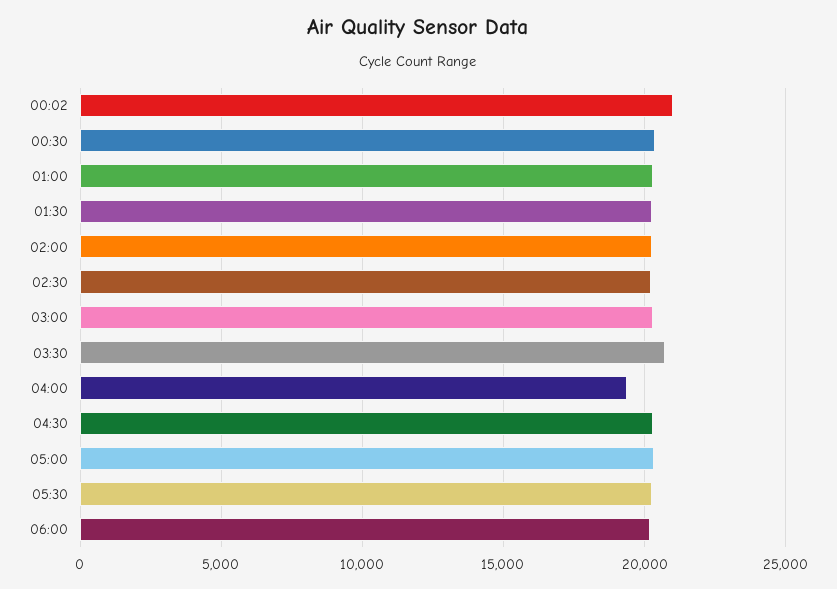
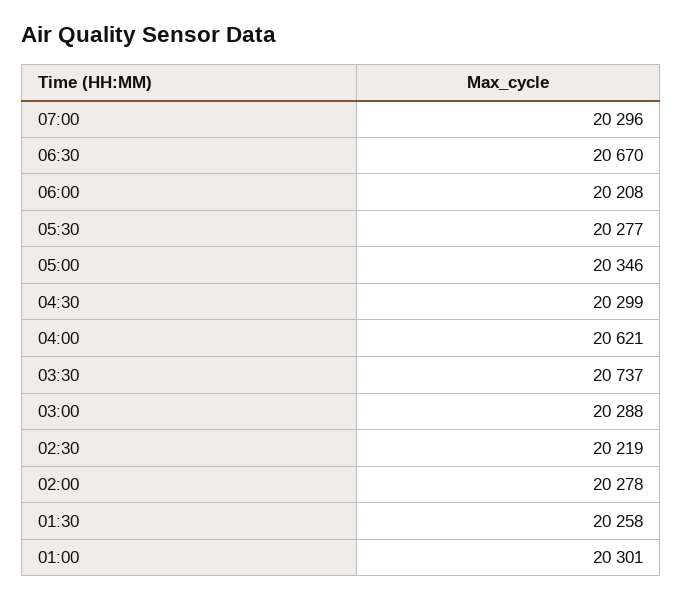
00:02: 21000 -> none
00:30: 20500 -> none
04:00: 19500 -> 20621
07:00: none -> 20296
06:30: none -> 20670

